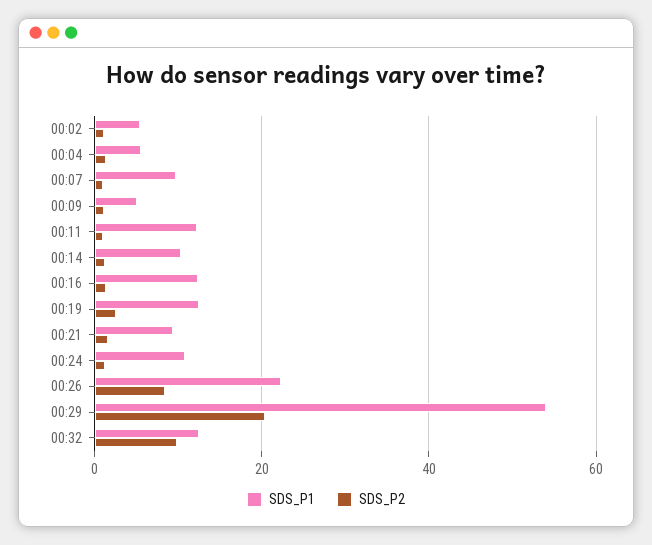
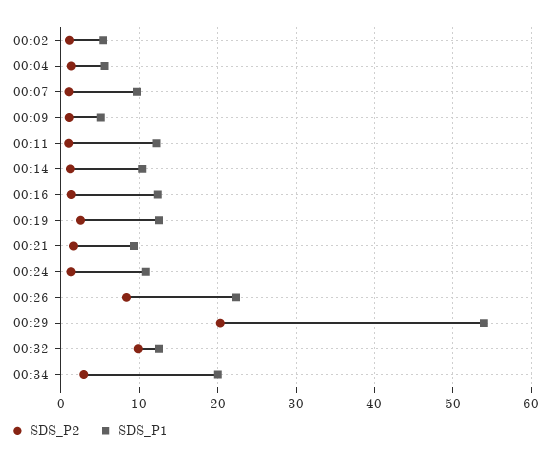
SDS_P2, 00:34: none -> 3
SDS_P1, 00:34: none -> 20

